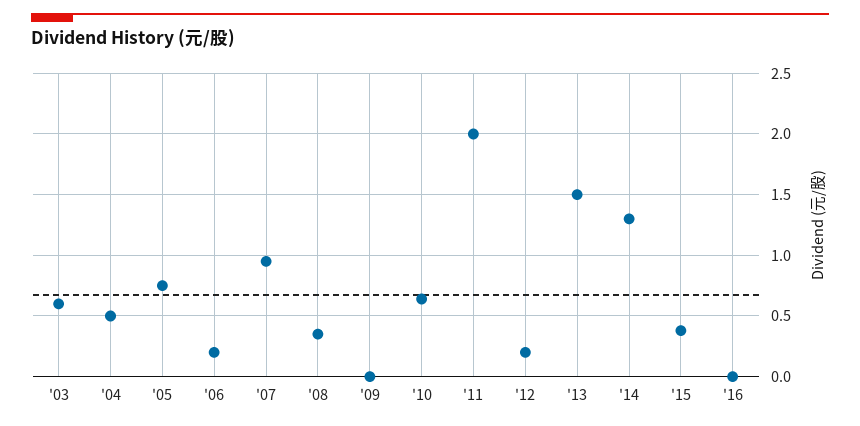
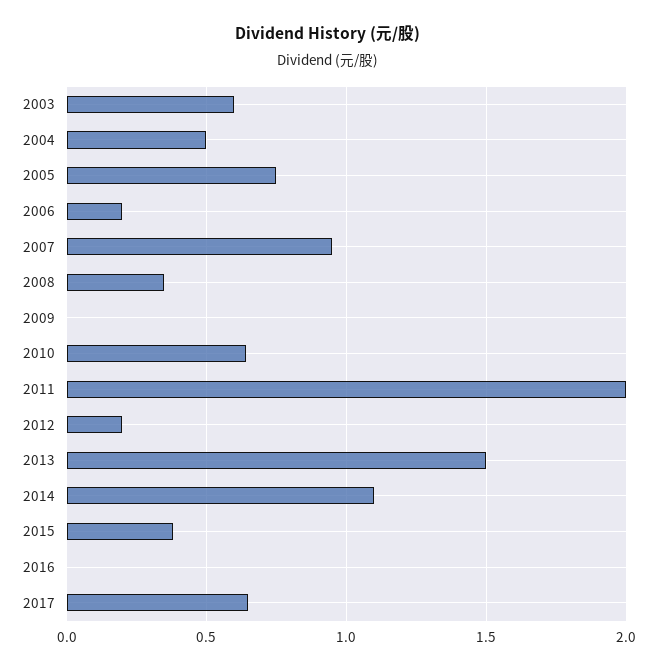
'14: 1.3 -> 1.1
2017: none -> 0.65

